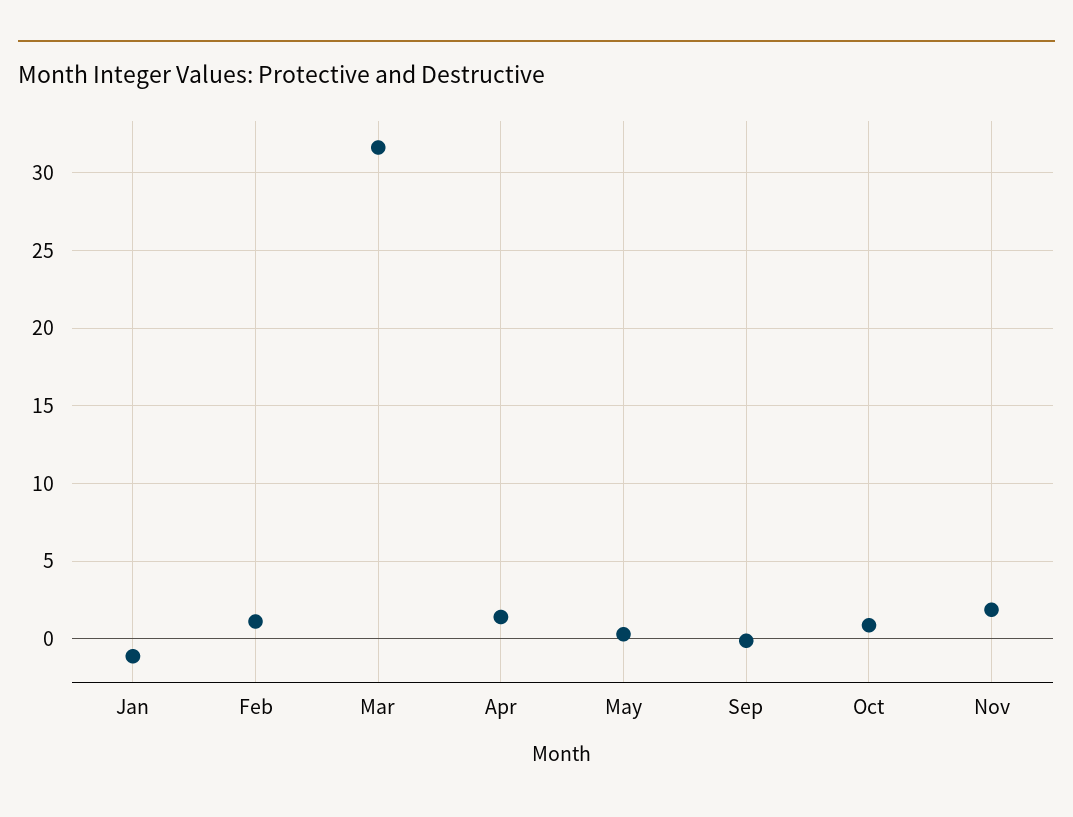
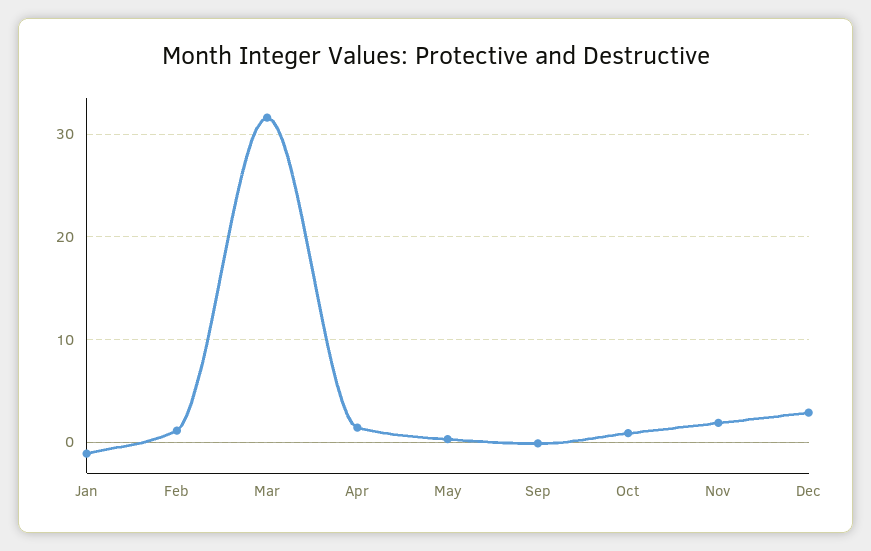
Dec: none -> 3

